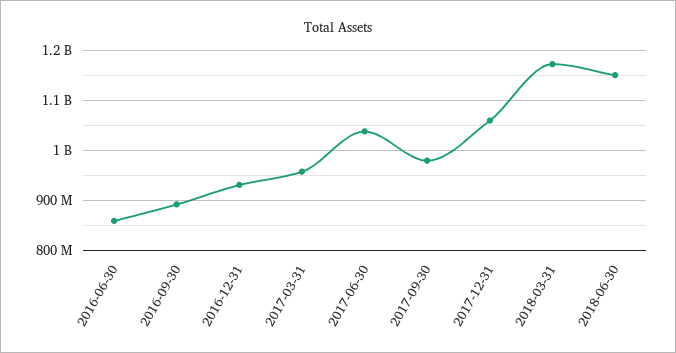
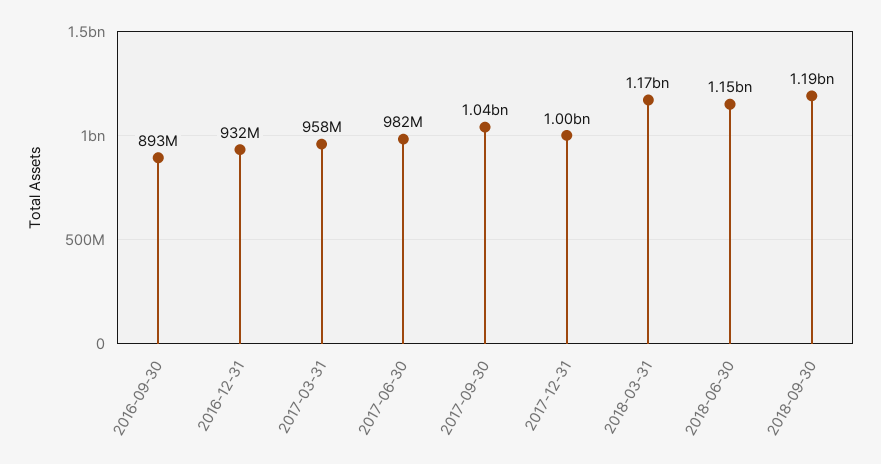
2016-06-30: 860000000 -> none
2017-06-30: 1040000000 -> 982000000
2017-09-30: 980000000 -> 1040000000
2017-12-31: 1060000000 -> 1000000000
2018-09-30: none -> 1190000000

